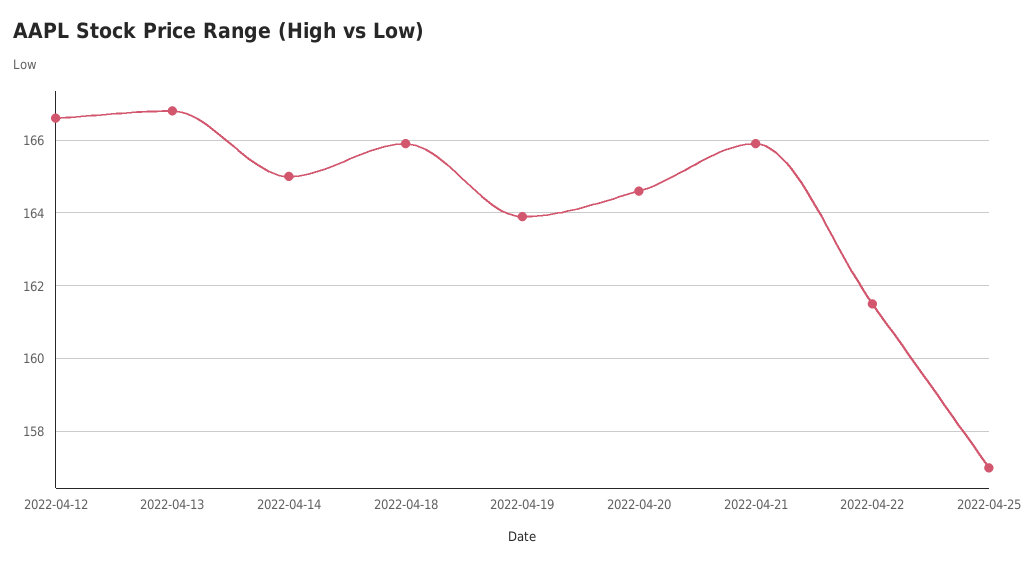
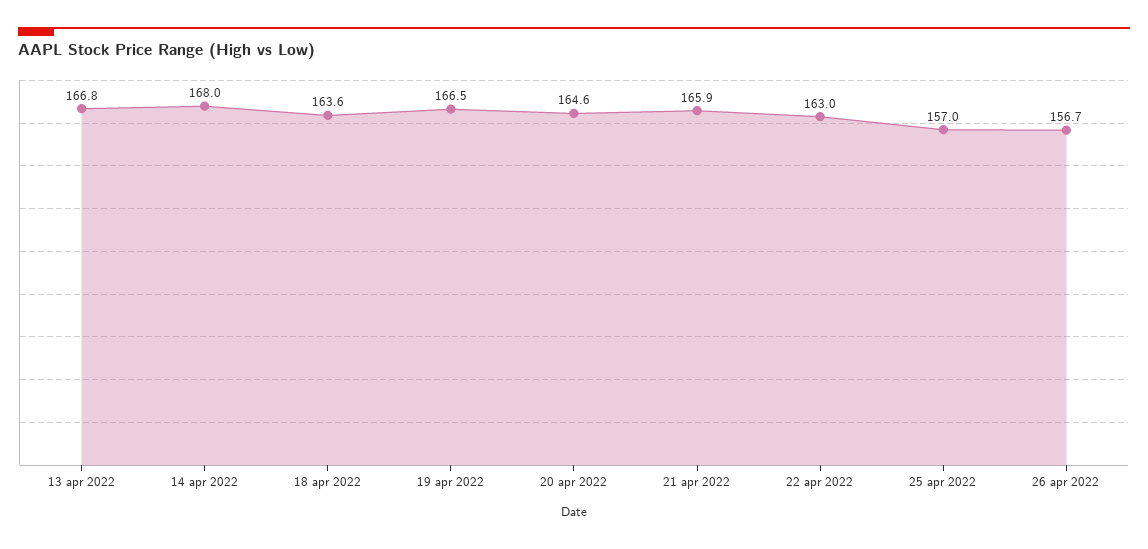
2022-04-12: 166.5 -> none
2022-04-14: 165 -> 168
2022-04-18: 166 -> 163.6
2022-04-19: 164 -> 166.5
2022-04-22: 161.5 -> 163
26 apr 2022: none -> 156.7

